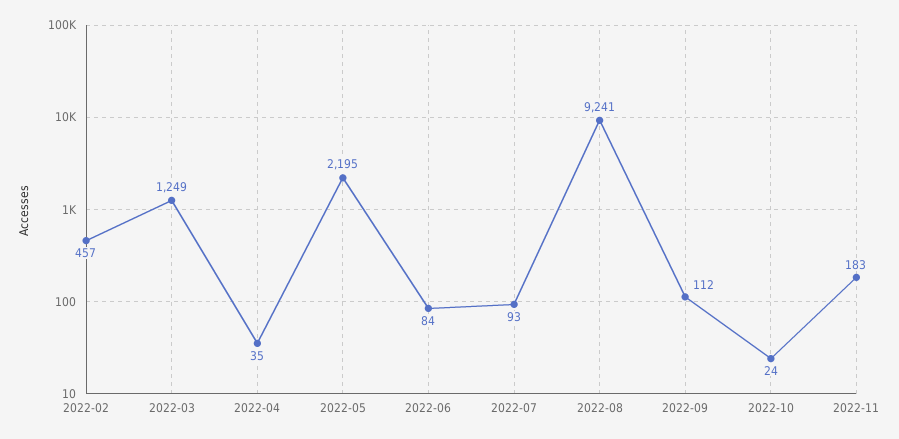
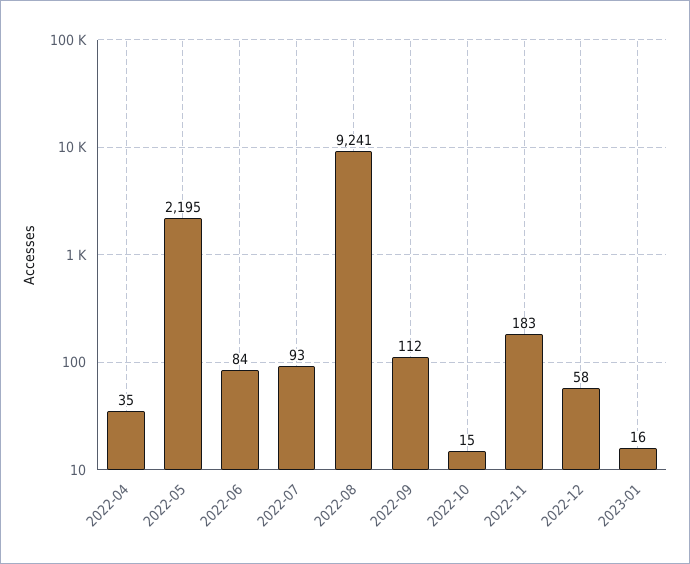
2022-02: 457 -> none
2022-03: 1249 -> none
2022-10: 24 -> 15
2022-12: none -> 58
2023-01: none -> 16

